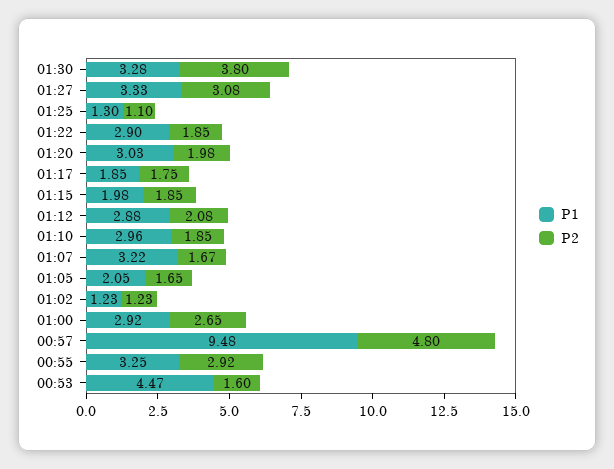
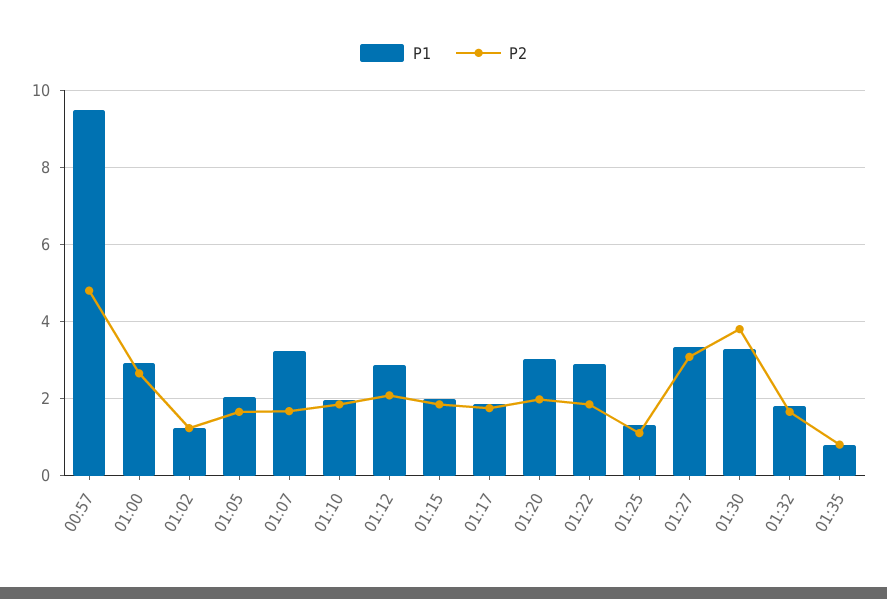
P1, 01:10: 2.96 -> 2
P1, 00:55: 3.25 -> none
P2, 00:55: 2.92 -> none
P1, 00:53: 4.47 -> none
P2, 00:53: 1.6 -> none
P1, 01:32: none -> 1.8
P2, 01:32: none -> 1.6
P1, 01:35: none -> 0.8
P2, 01:35: none -> 0.8

